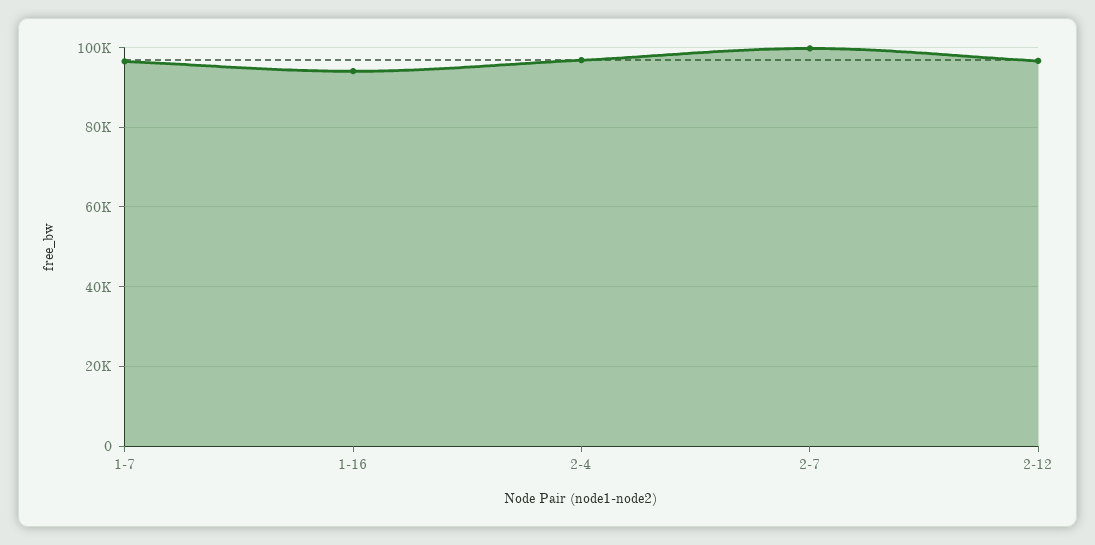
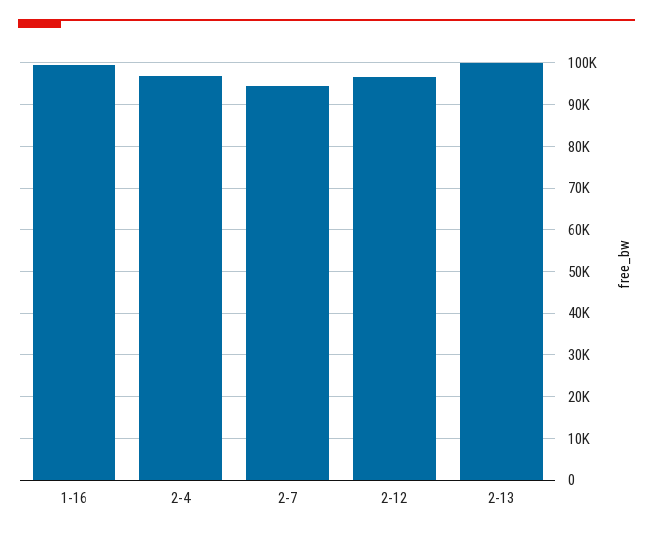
1-7: 96000 -> none
1-16: 94000 -> 100000
2-7: 100000 -> 94000
2-13: none -> 100000

